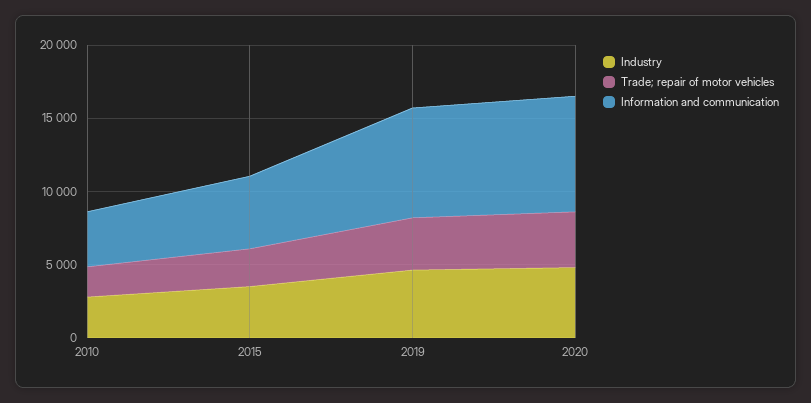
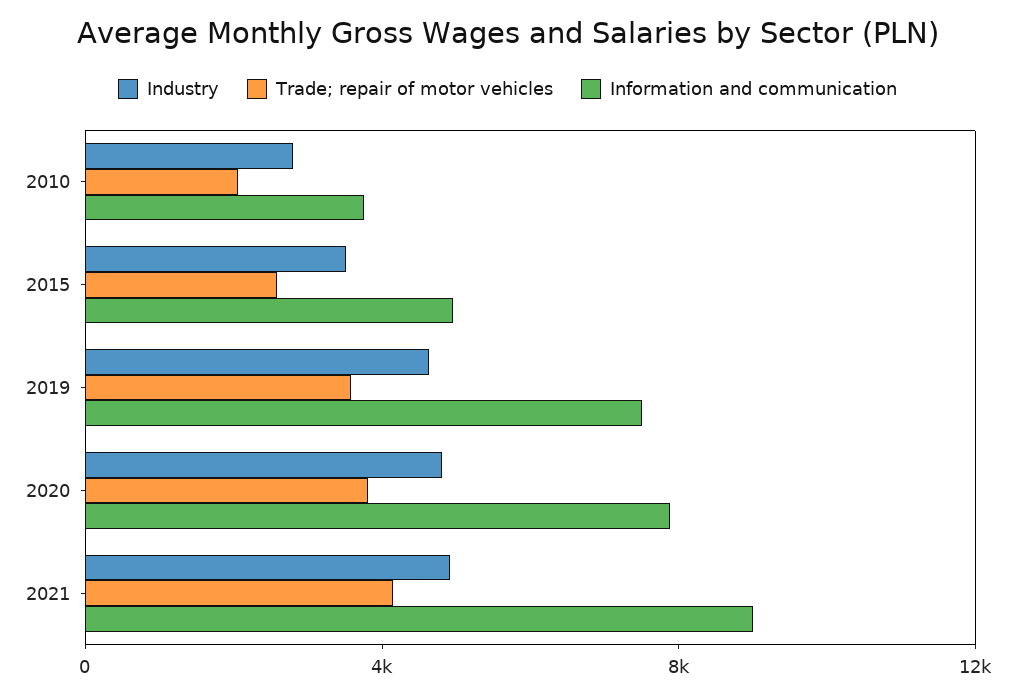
Industry, 2021: none -> 5000
Trade; repair of motor vehicles, 2021: none -> 4000
Information and communication, 2021: none -> 9000

